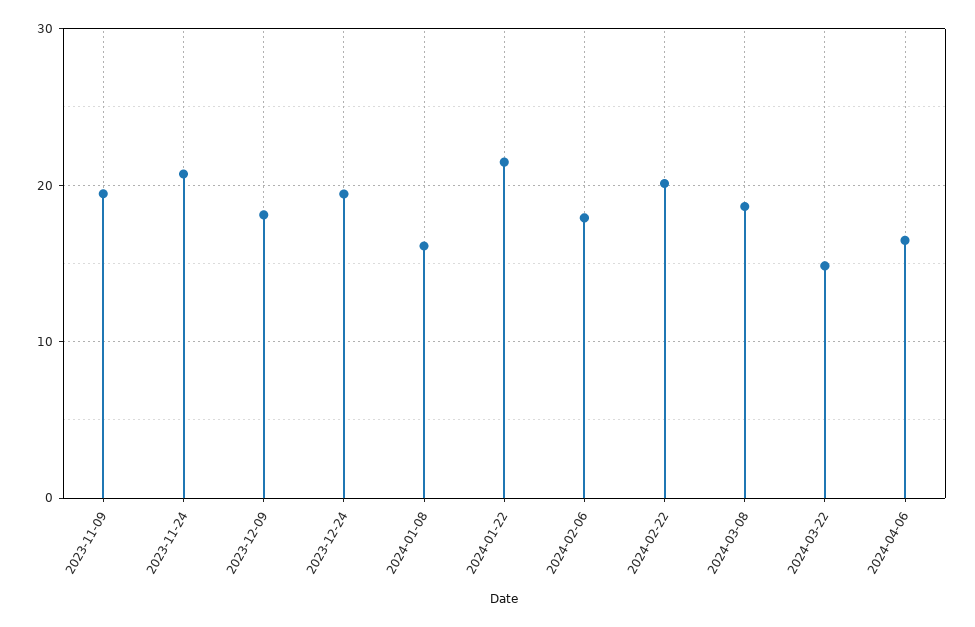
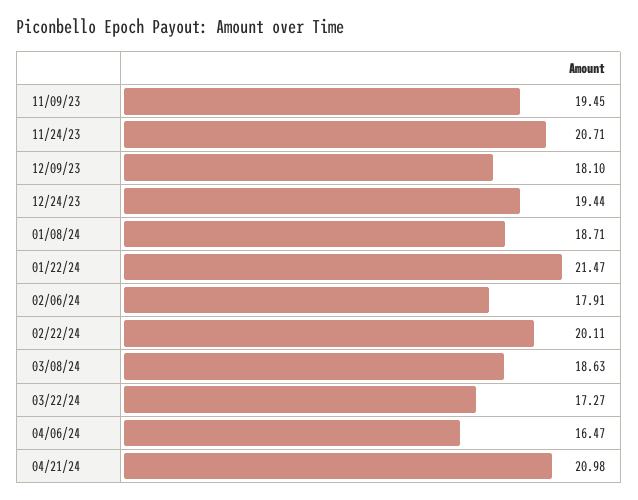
2024-01-08: 16 -> 18.71
2024-03-22: 15 -> 17.27
04/21/24: none -> 20.98

